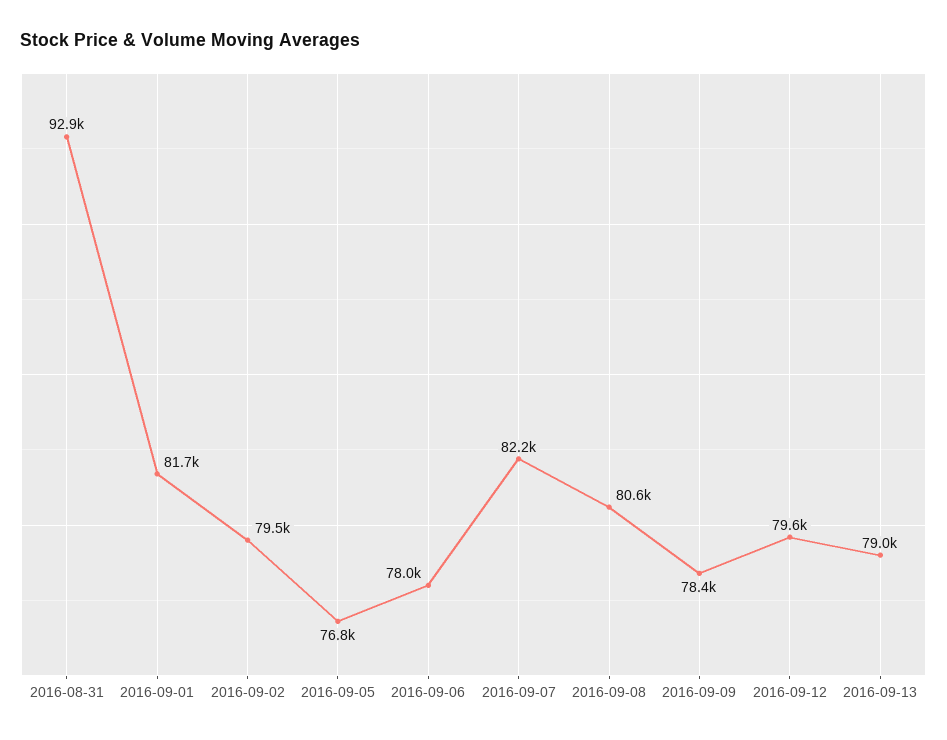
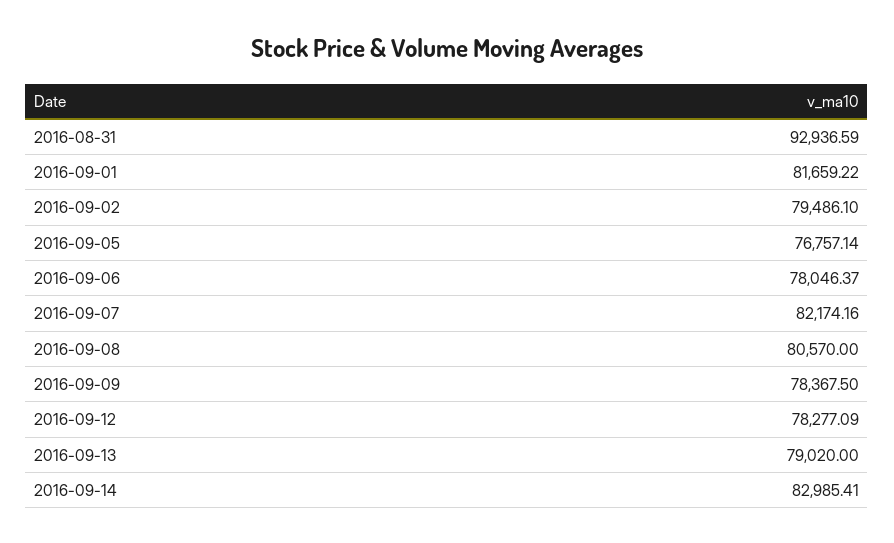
2016-09-12: 79600 -> 78277.09
2016-09-14: none -> 82985.41

